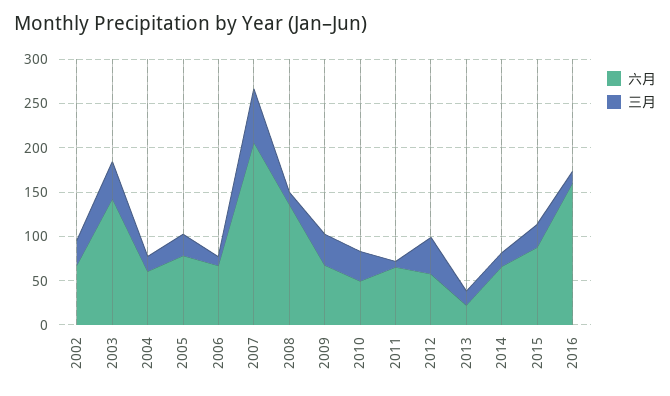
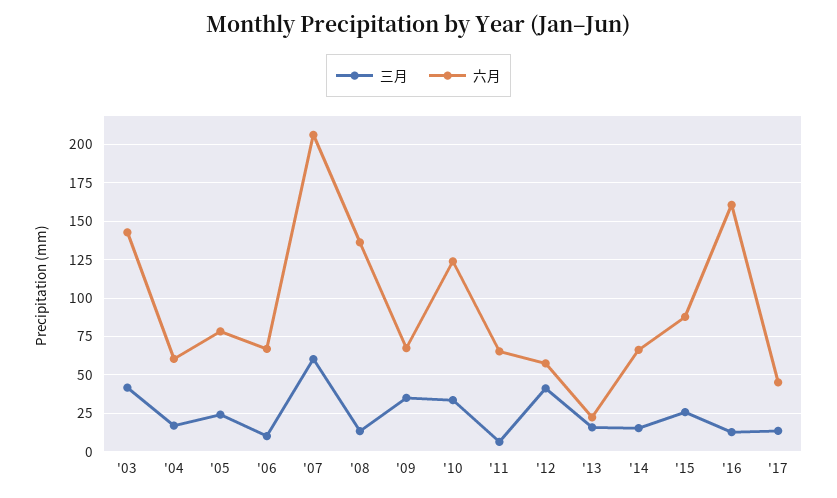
六月, 2002: 70 -> none
三月, 2002: 30 -> none
六月, 2010: 50 -> 125
三月, '17: none -> 15
六月, '17: none -> 45

